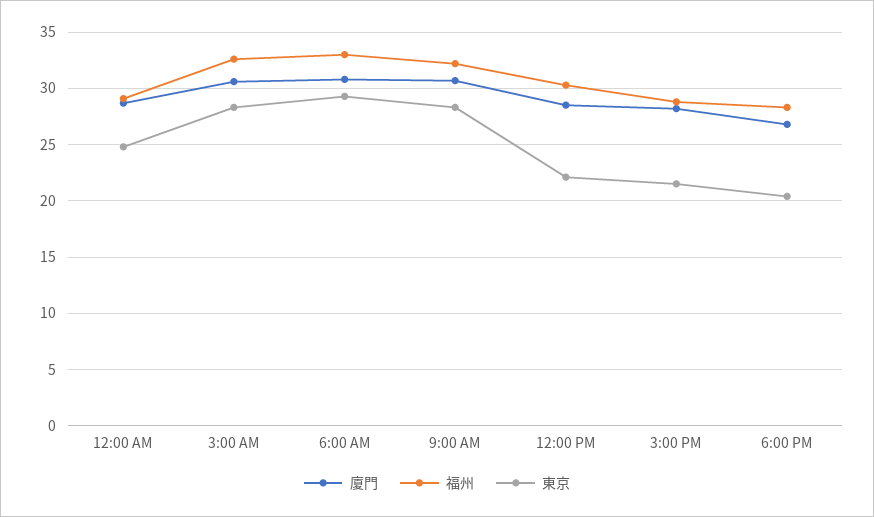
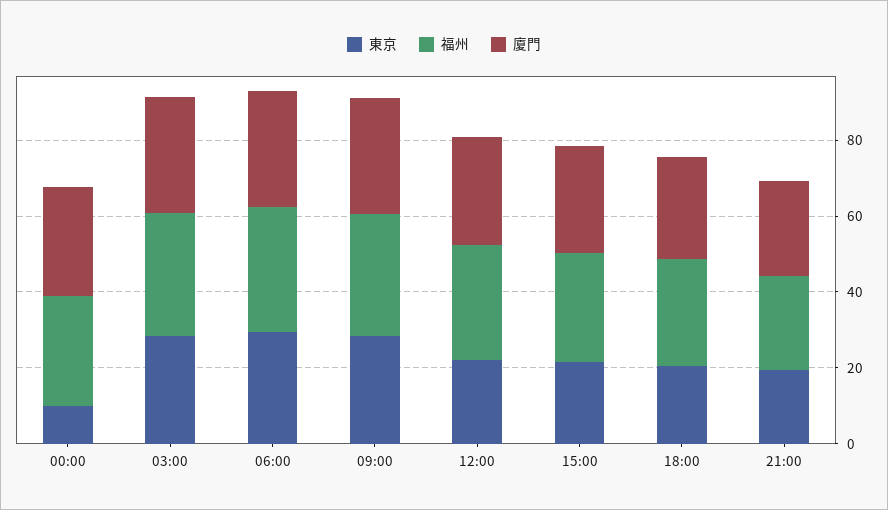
東京, 12:00 AM: 25 -> 10
東京, 21:00: none -> 20
福州, 21:00: none -> 25
廈門, 21:00: none -> 25

